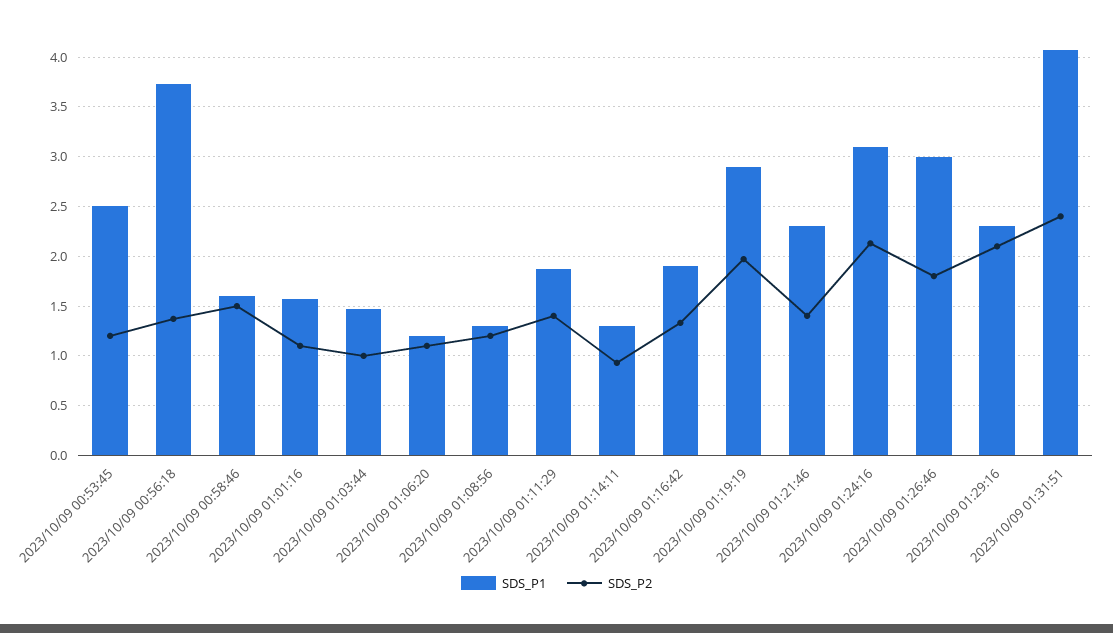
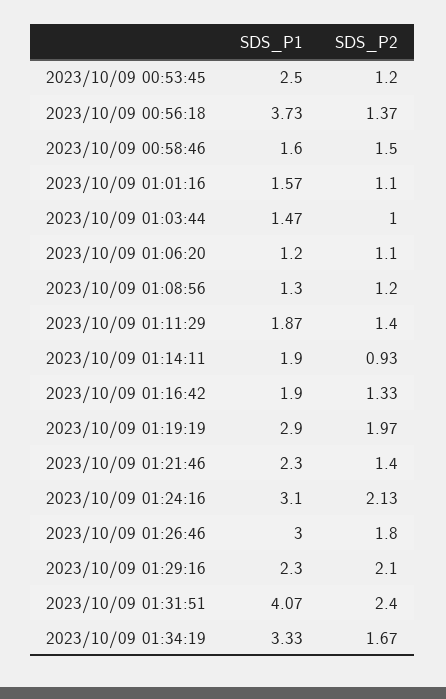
SDS_P1, 2023/10/09 01:14:11: 1.3 -> 1.9
SDS_P1, 2023/10/09 01:34:19: none -> 3.33
SDS_P2, 2023/10/09 01:34:19: none -> 1.67

